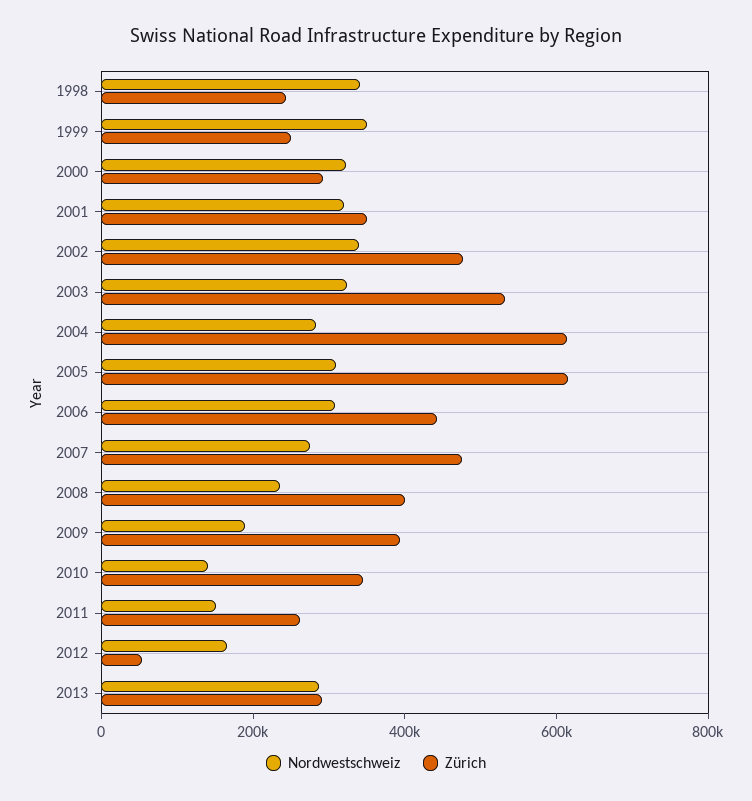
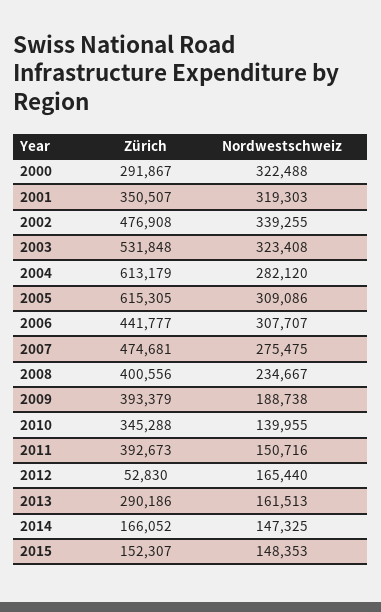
Nordwestschweiz, 1998: 350000 -> none
Zürich, 1998: 250000 -> none
Nordwestschweiz, 1999: 350000 -> none
Zürich, 1999: 250000 -> none
Zürich, 2011: 250000 -> 392673
Nordwestschweiz, 2013: 300000 -> 161513
Zürich, 2014: none -> 166052
Nordwestschweiz, 2014: none -> 147325
Zürich, 2015: none -> 152307
Nordwestschweiz, 2015: none -> 148353

